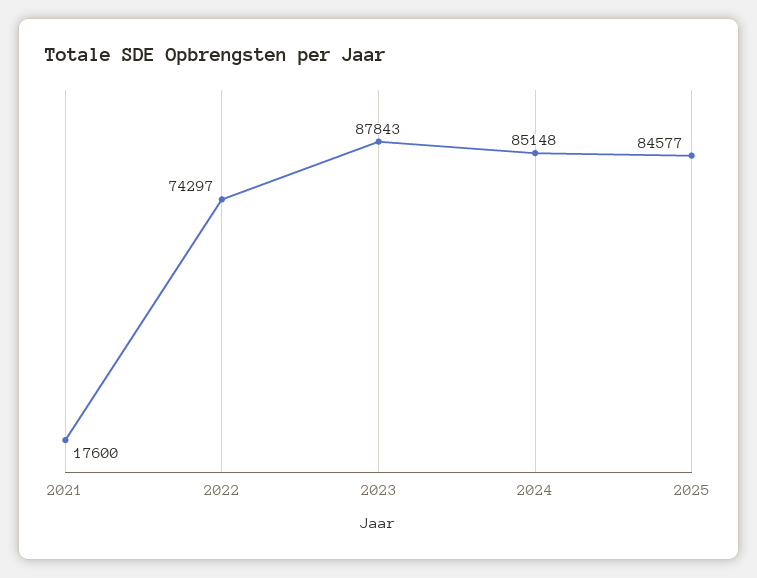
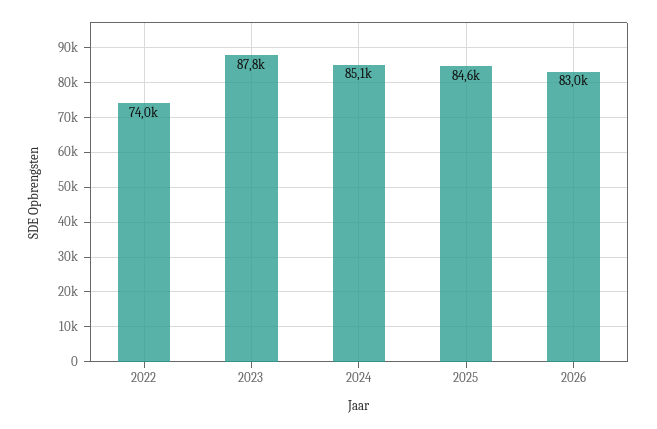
2021: 17600 -> none
2022: 74297 -> 74000
2026: none -> 83000

